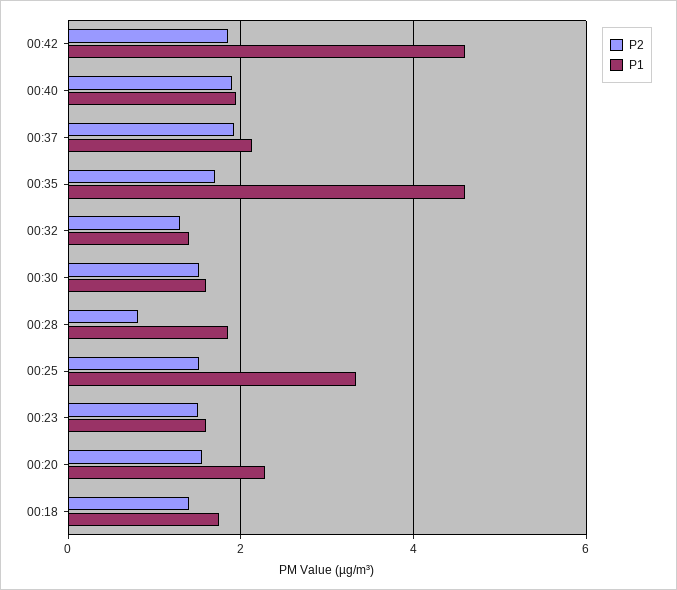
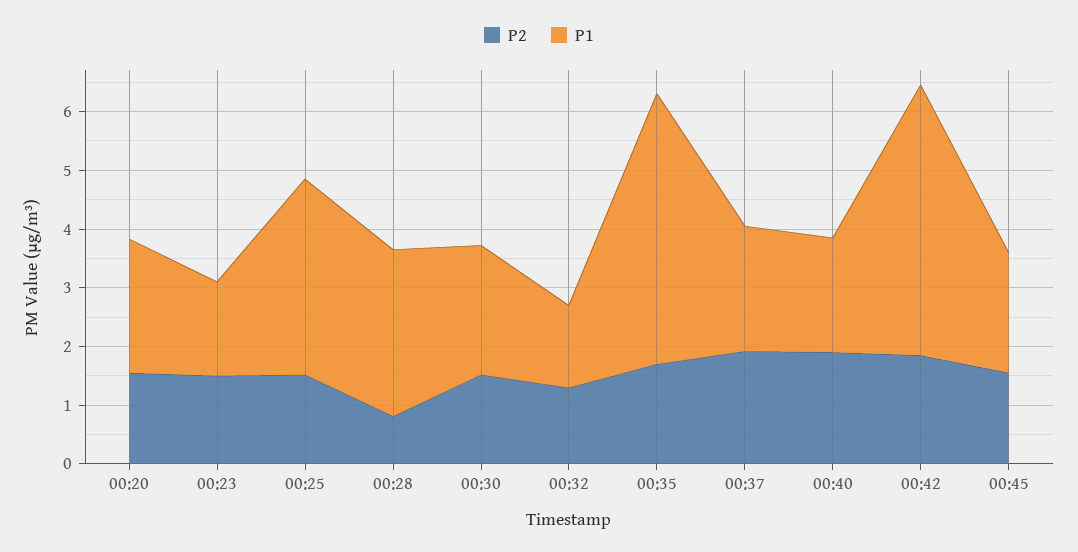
P1, 00:30: 1.6 -> 2.2
P1, 00:28: 1.8 -> 2.8
P2, 00:18: 1.4 -> none
P1, 00:18: 1.8 -> none
P2, 00:45: none -> 1.6
P1, 00:45: none -> 2

